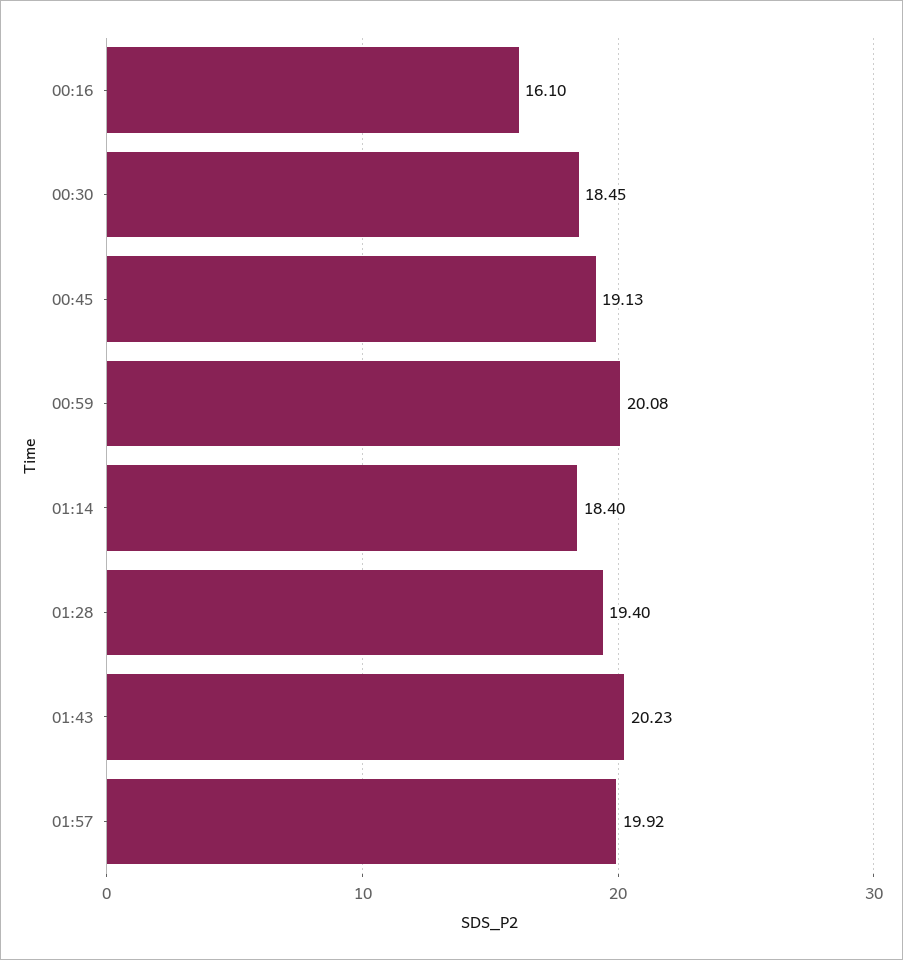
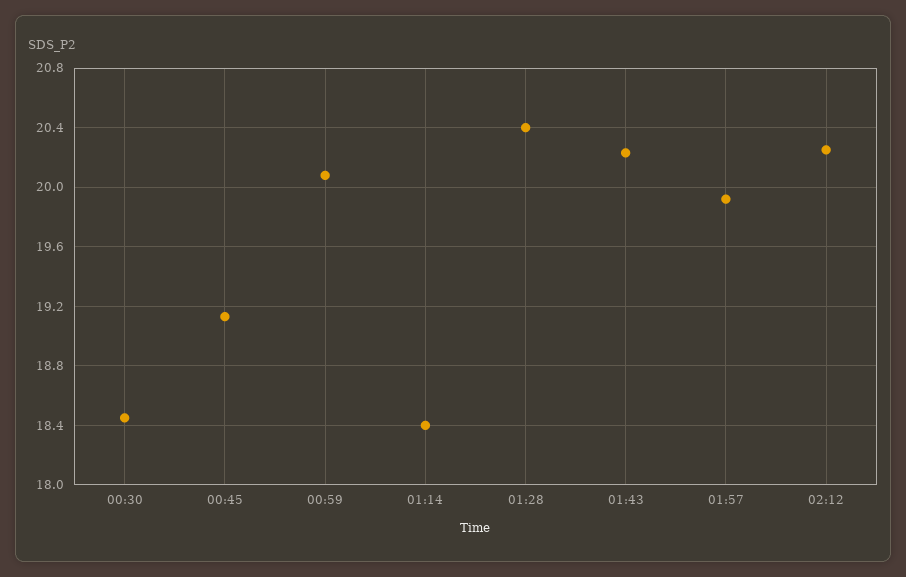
00:16: 16.1 -> none
01:28: 19.4 -> 20.4
02:12: none -> 20.25

